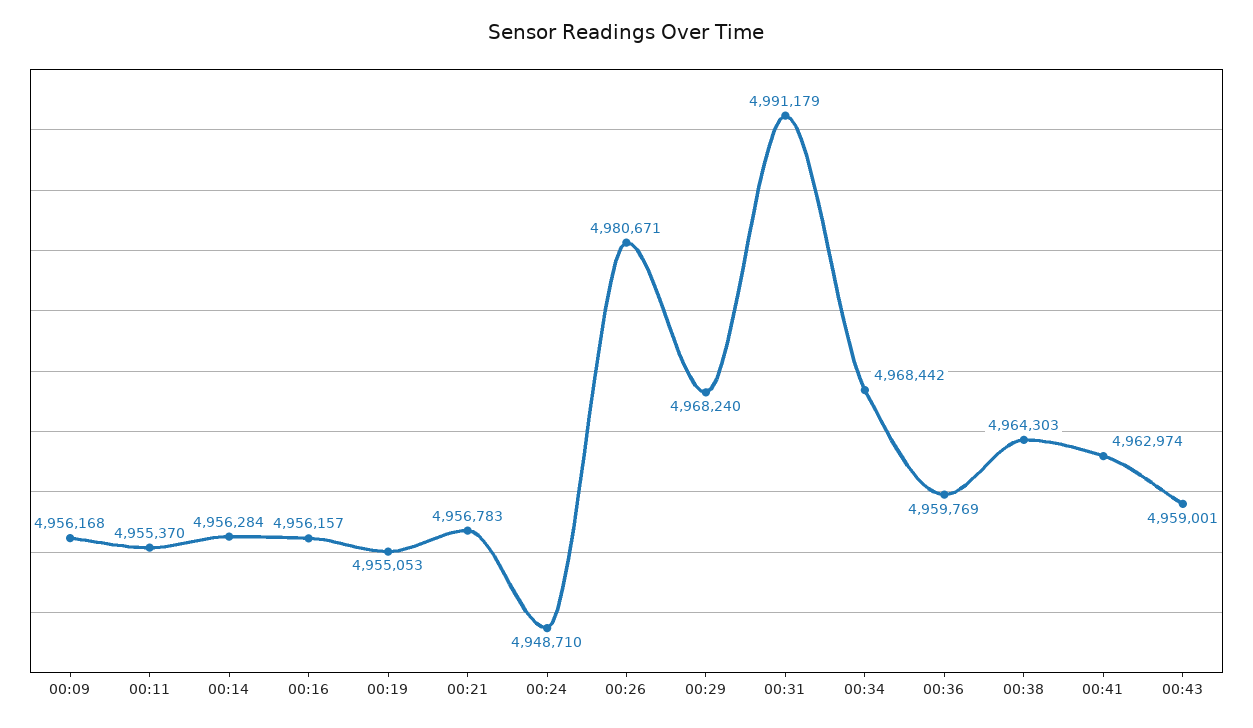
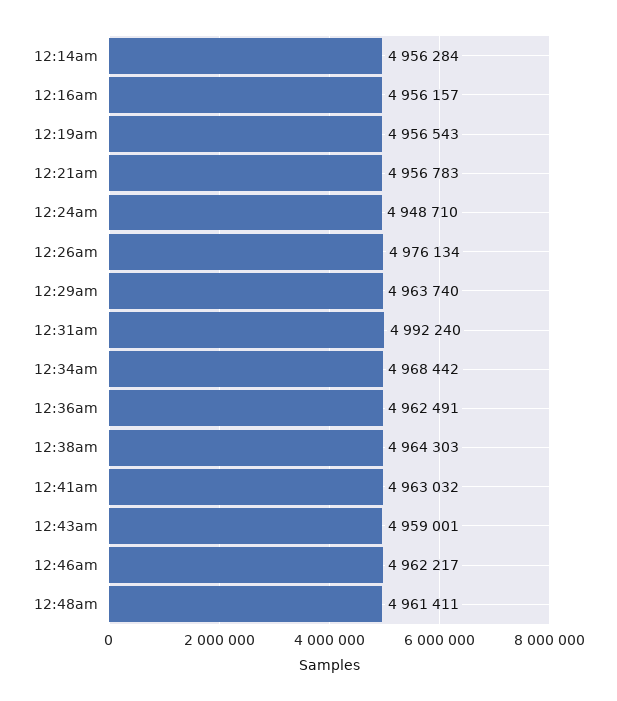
00:09: 4956168 -> none
00:11: 4955370 -> none
00:19: 4955053 -> 4956543
00:26: 4980671 -> 4976134
00:29: 4968240 -> 4963740
00:31: 4991179 -> 4992240
00:36: 4959769 -> 4962491
00:41: 4962974 -> 4963032
12:46am: none -> 4962217
12:48am: none -> 4961411

